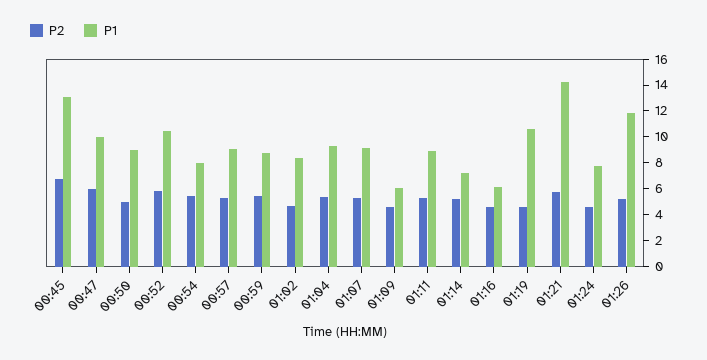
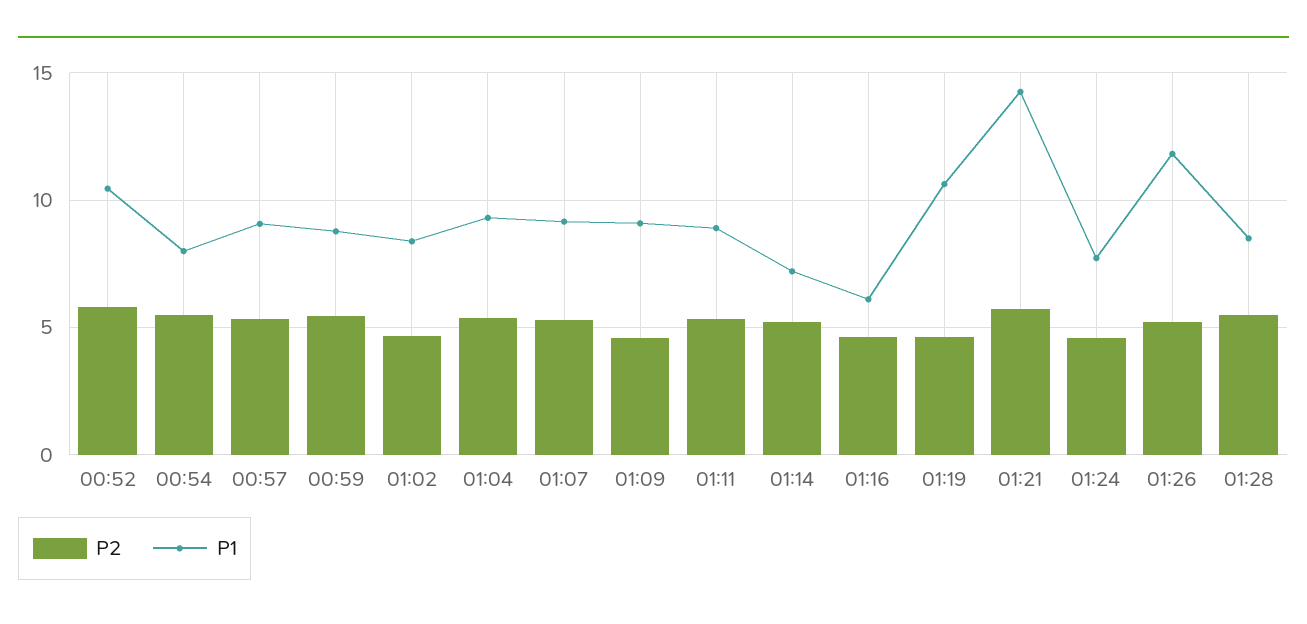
P2, 00:45: 7 -> none
P1, 00:45: 13 -> none
P2, 00:47: 6 -> none
P1, 00:47: 10 -> none
P2, 00:50: 5 -> none
P1, 00:50: 9 -> none
P1, 01:09: 6 -> 9
P2, 01:28: none -> 5.5
P1, 01:28: none -> 8.5

